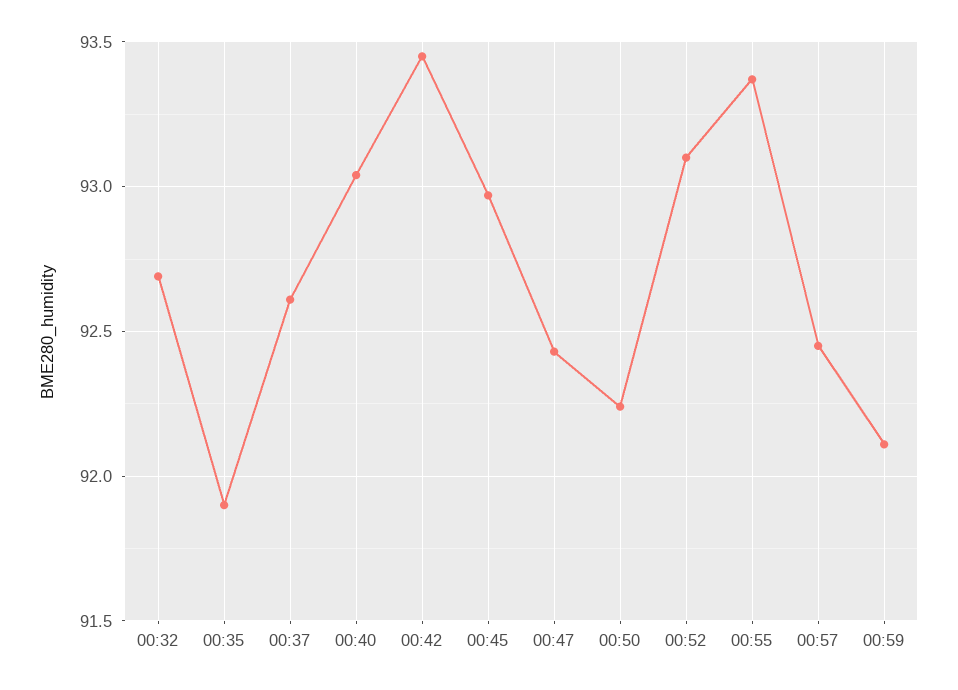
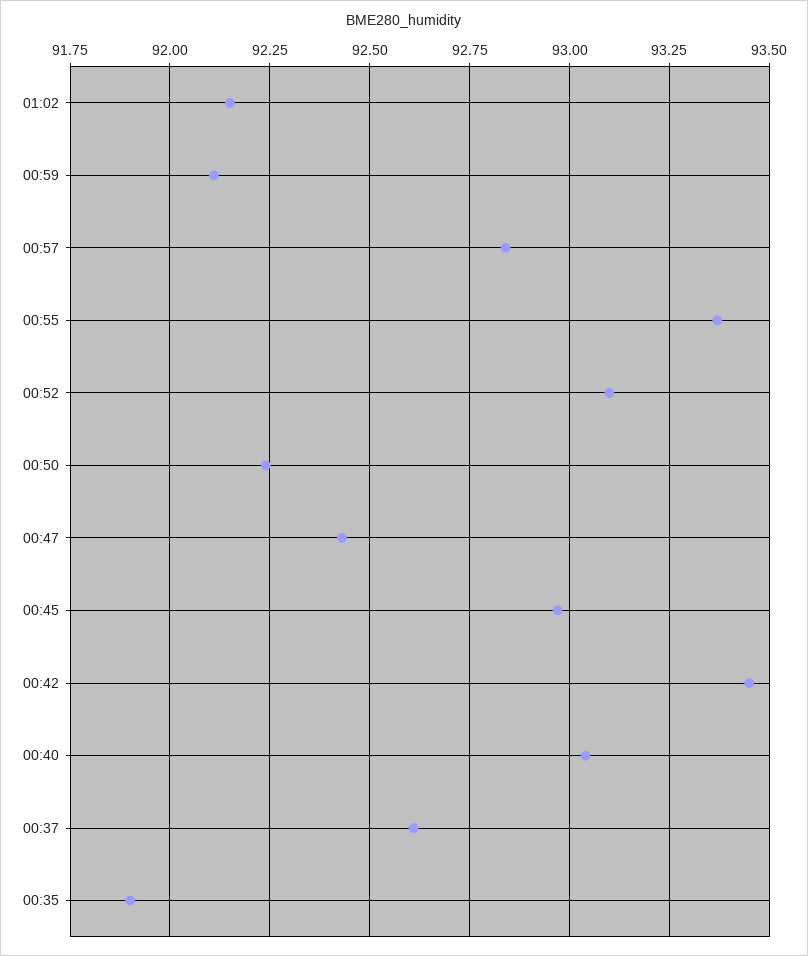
00:32: 92.7 -> none
00:57: 92.45 -> 92.85
01:02: none -> 92.15

